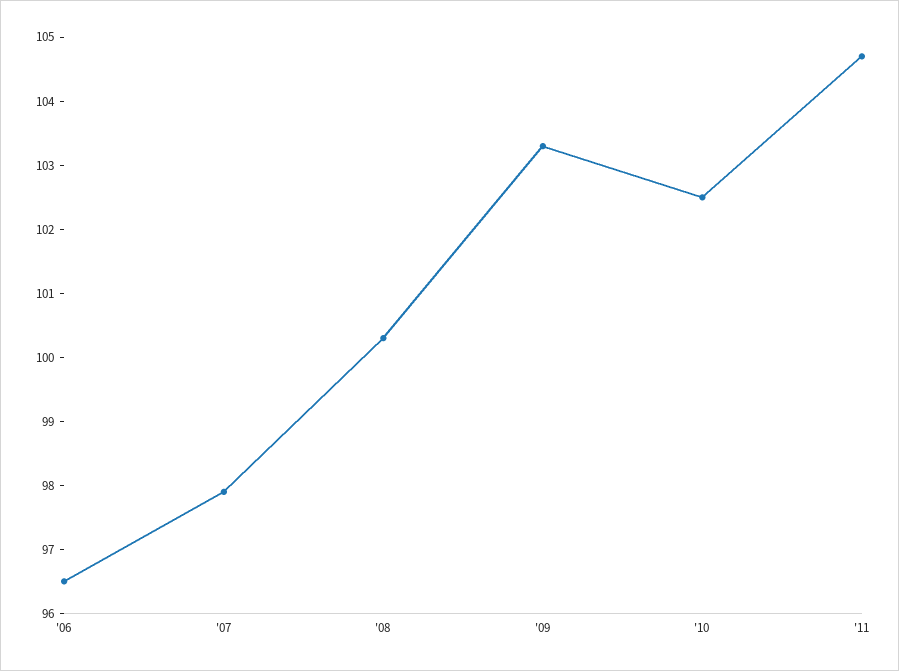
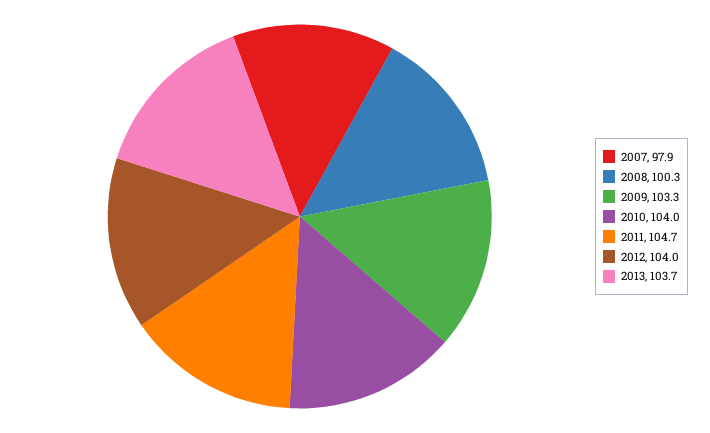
'06: 96.5 -> none
'10: 102.5 -> 104
2012: none -> 104
2013: none -> 103.7

